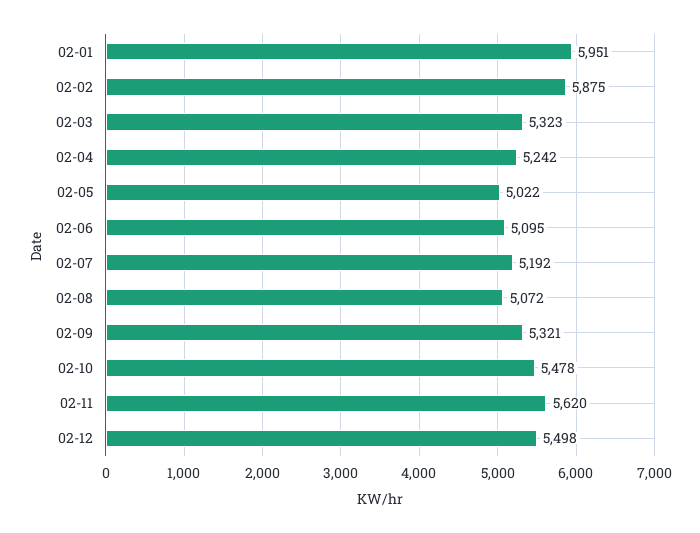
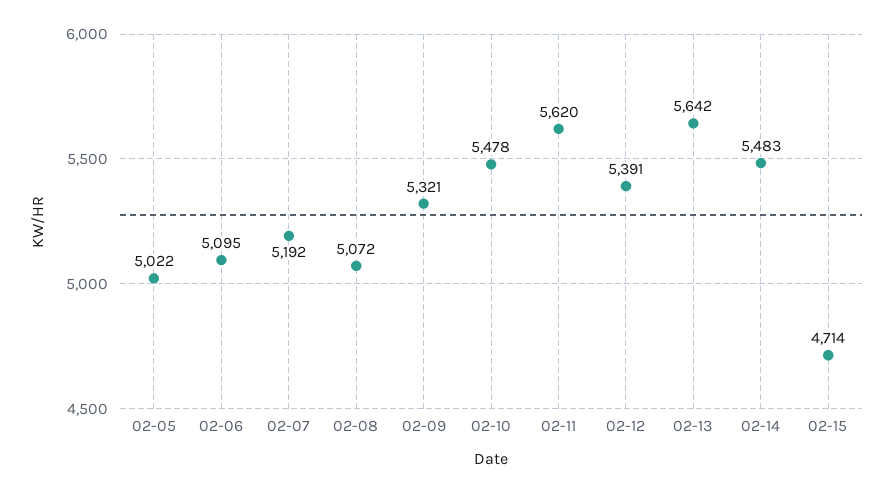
02-01: 5951 -> none
02-02: 5875 -> none
02-03: 5323 -> none
02-04: 5242 -> none
02-12: 5498 -> 5391
02-13: none -> 5642
02-14: none -> 5483
02-15: none -> 4714

